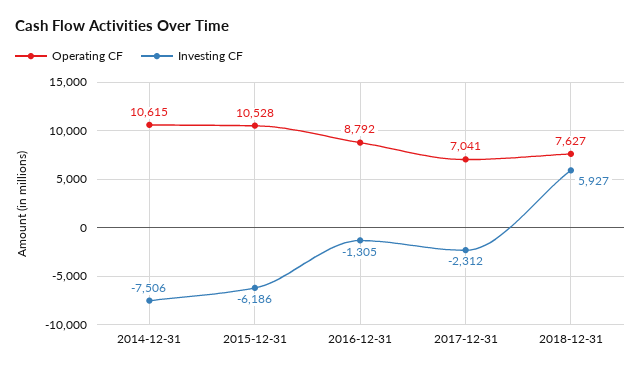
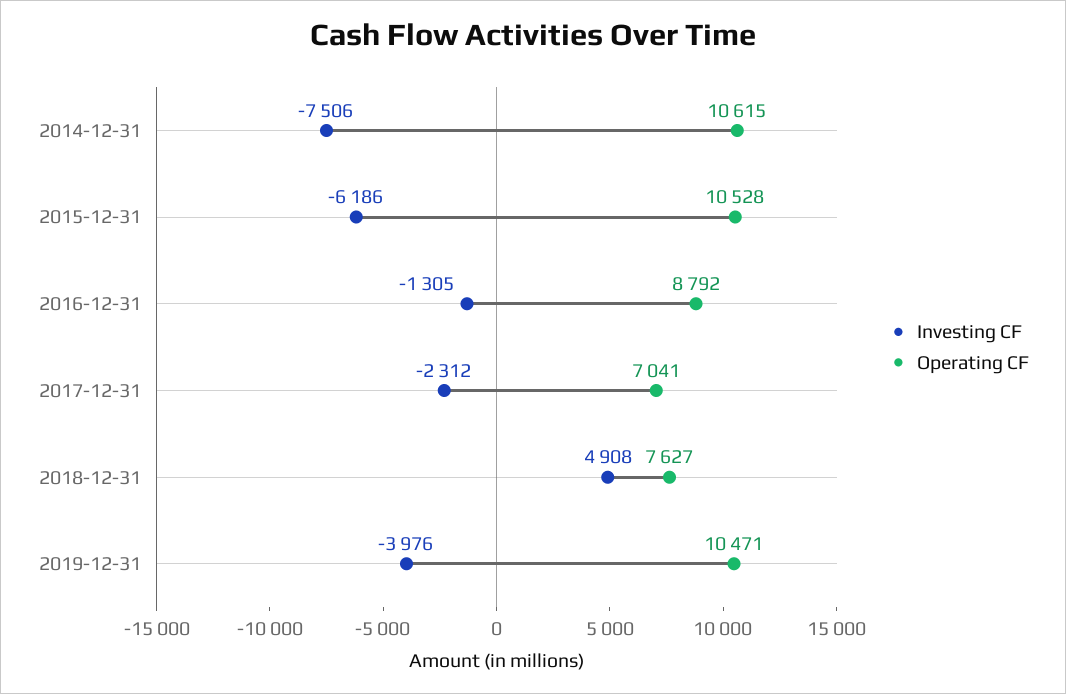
Investing CF, 2018-12-31: 5927 -> 4908
Investing CF, 2019-12-31: none -> -3976
Operating CF, 2019-12-31: none -> 10471

